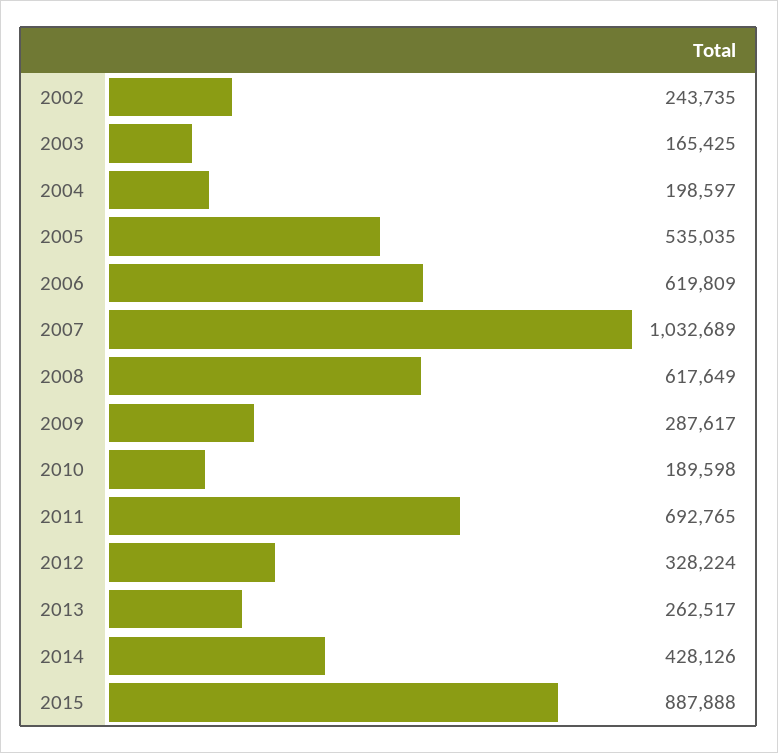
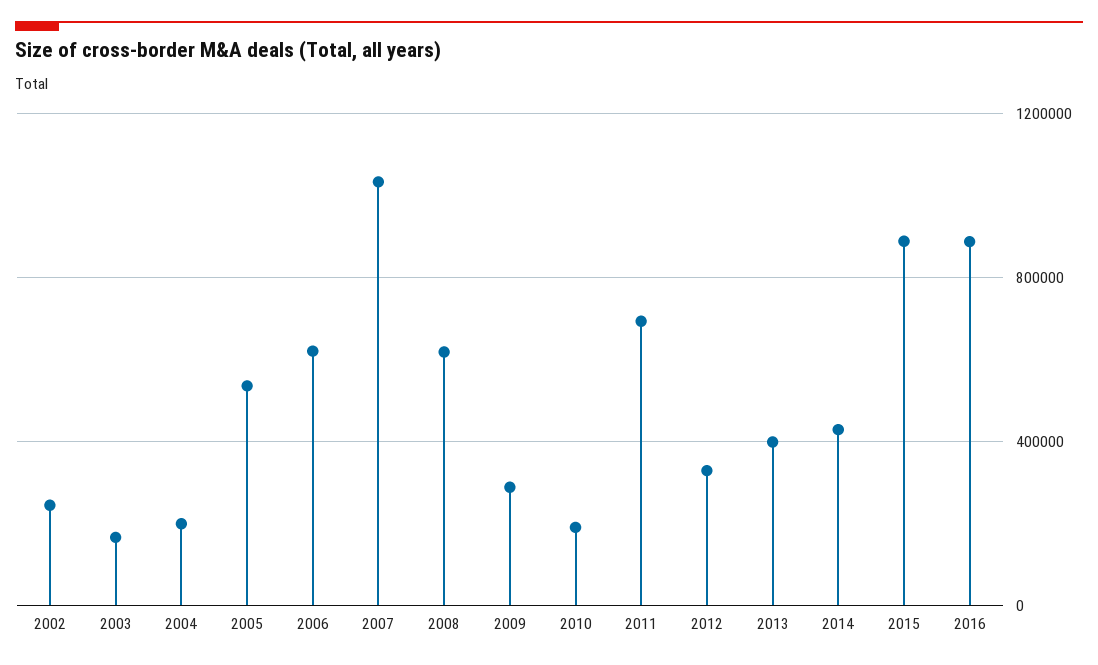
2013: 262517 -> 400000
2016: none -> 900000

